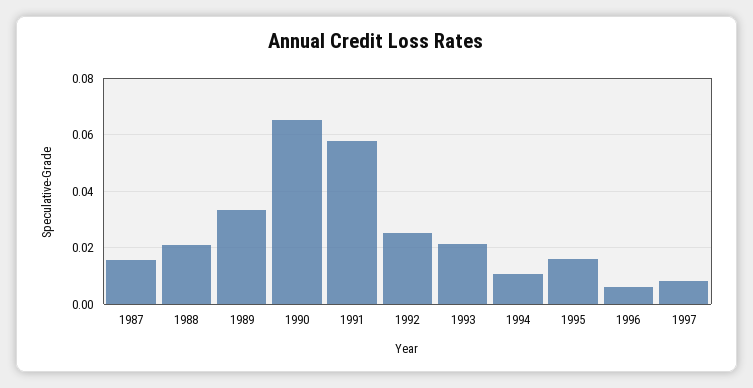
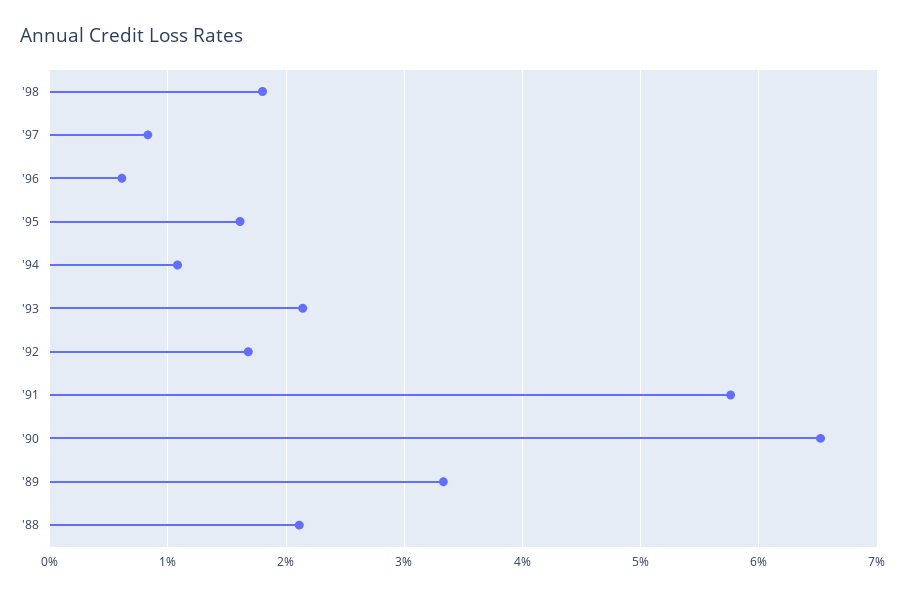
1987: 0.015 -> none
1992: 0.025 -> 0.017
'98: none -> 0.018

